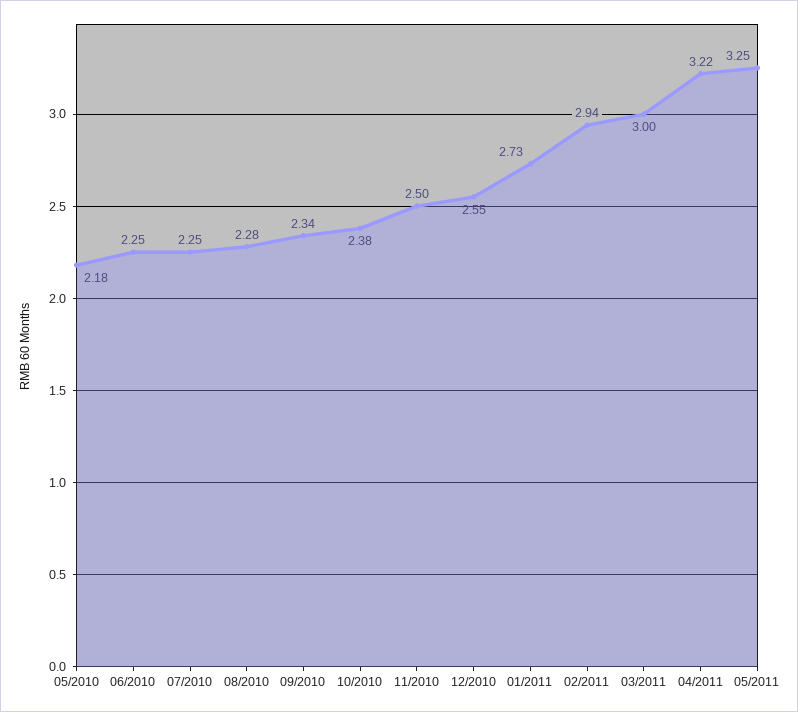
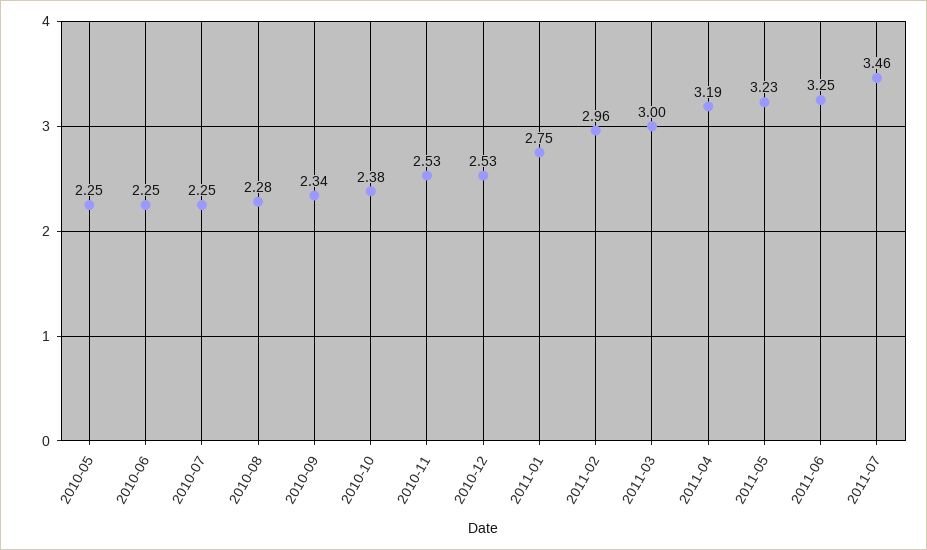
05/2010: 2.18 -> 2.25
11/2010: 2.5 -> 2.53
12/2010: 2.55 -> 2.53
01/2011: 2.73 -> 2.75
02/2011: 2.94 -> 2.96
04/2011: 3.22 -> 3.19
05/2011: 3.25 -> 3.23
2011-06: none -> 3.25
2011-07: none -> 3.46

